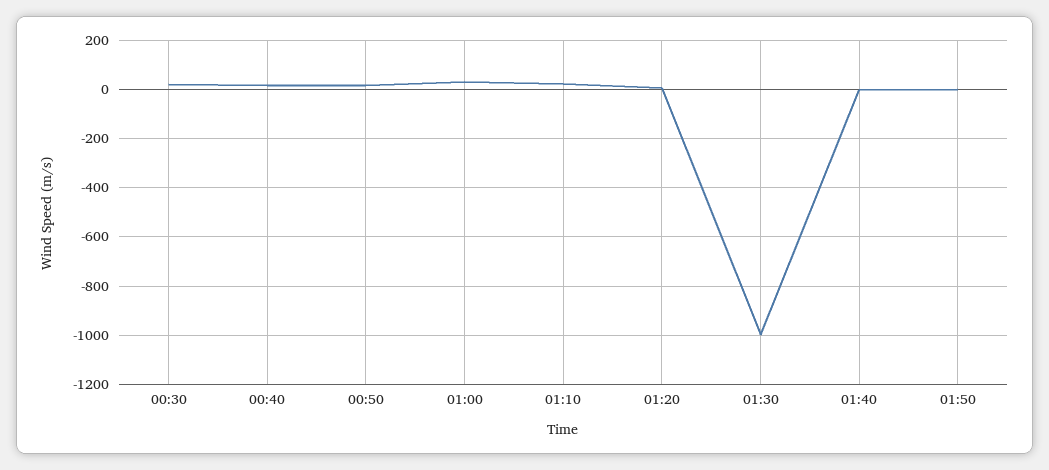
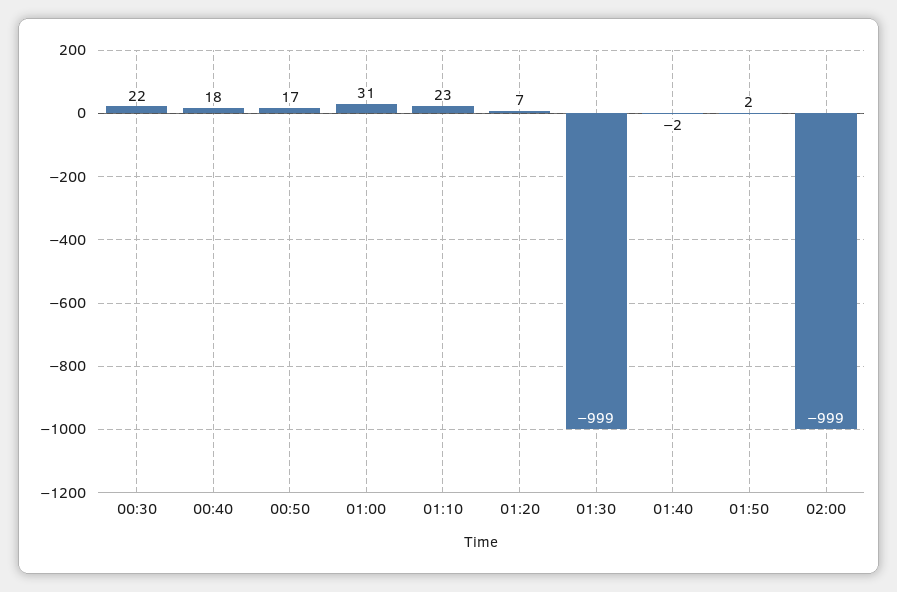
02:00: none -> -999

